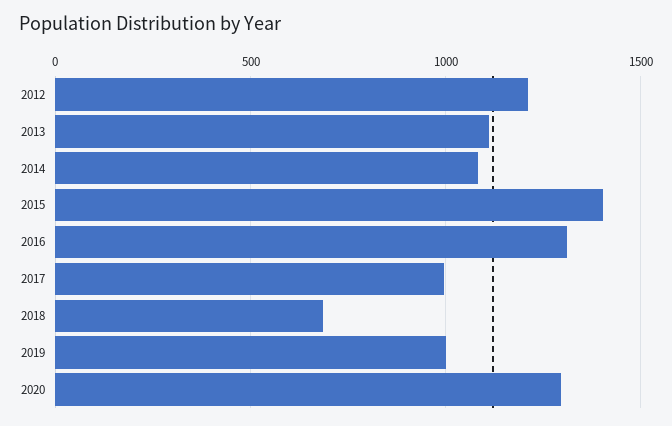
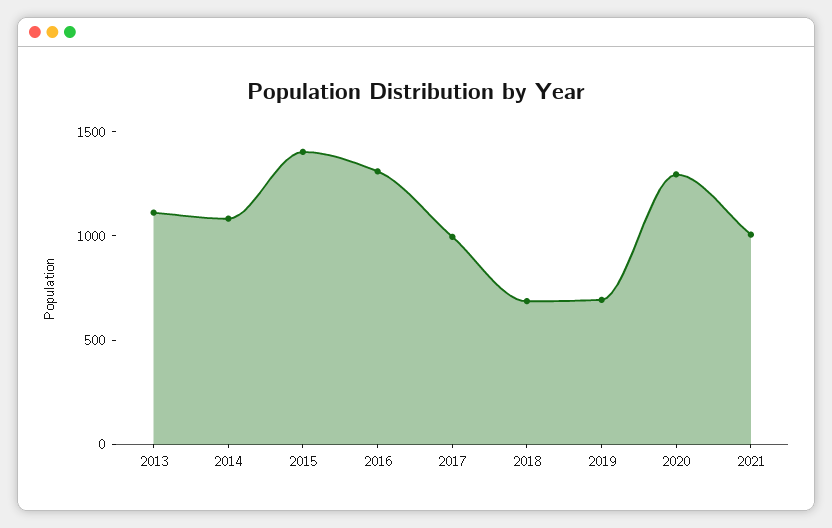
2012: 1200 -> none
2019: 1000 -> 700
2021: none -> 1000

